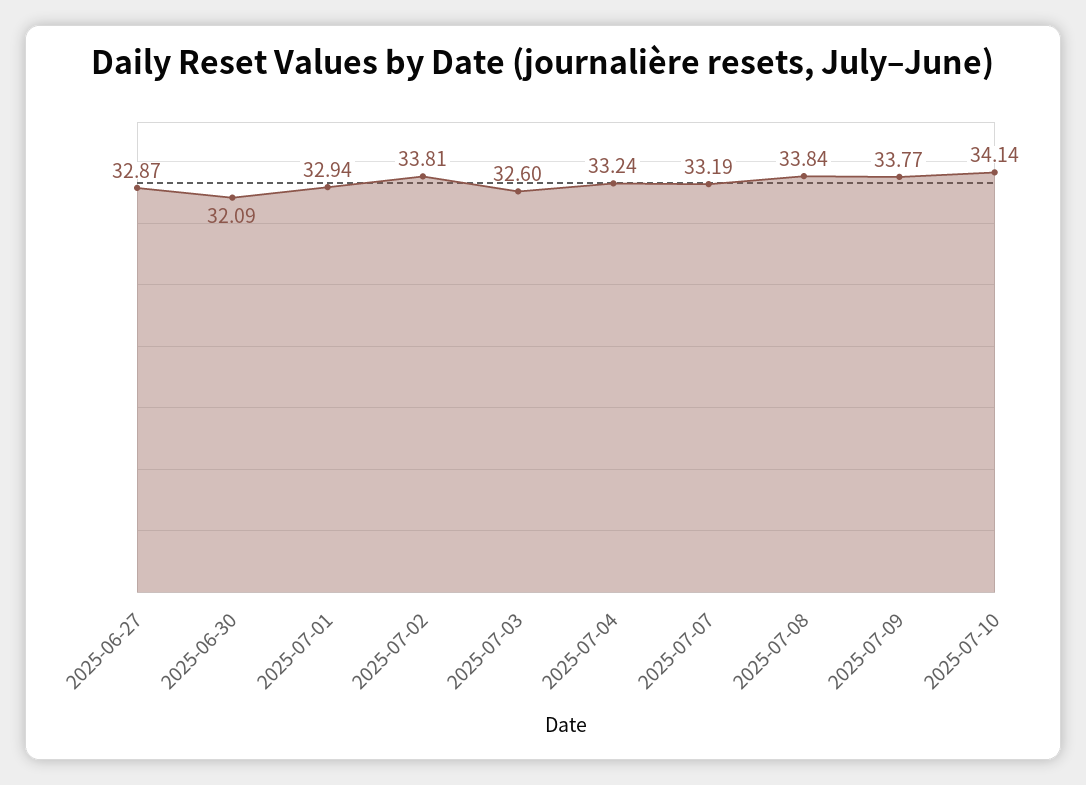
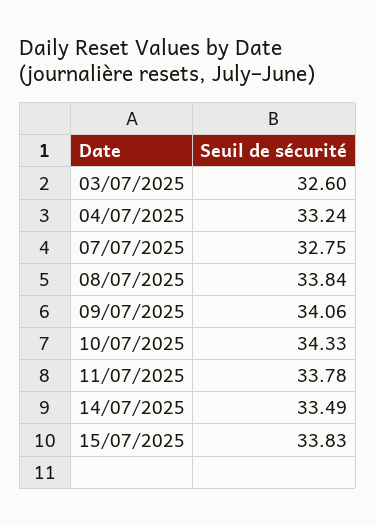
2025-06-27: 32.87 -> none
2025-06-30: 32.09 -> none
2025-07-01: 32.94 -> none
2025-07-02: 33.81 -> none
2025-07-07: 33.19 -> 32.75
2025-07-09: 33.77 -> 34.06
2025-07-10: 34.14 -> 34.33
11/07/2025: none -> 33.78
14/07/2025: none -> 33.49
15/07/2025: none -> 33.83

